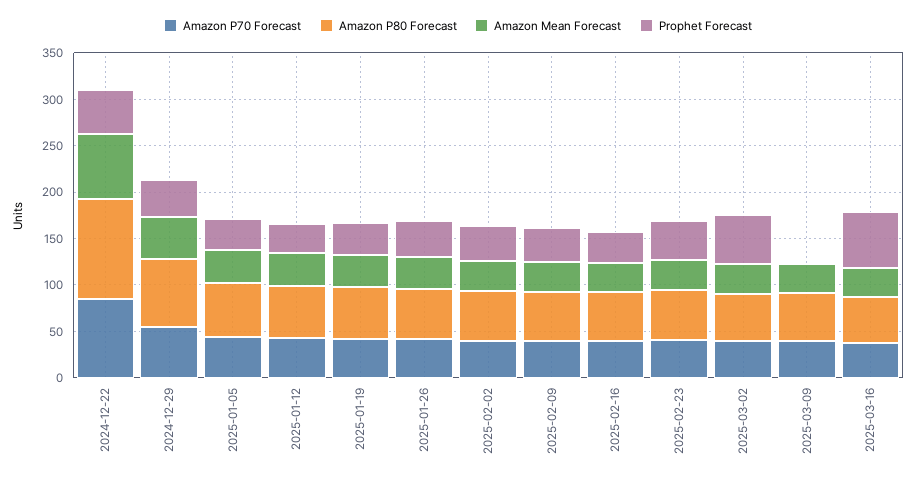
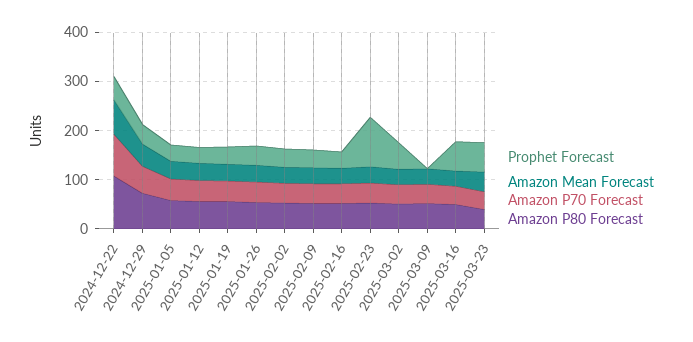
Prophet Forecast, 2025-02-23: 40 -> 100
Prophet Forecast, 2025-03-23: none -> 60
Amazon Mean Forecast, 2025-03-23: none -> 40
Amazon P70 Forecast, 2025-03-23: none -> 40
Amazon P80 Forecast, 2025-03-23: none -> 40

